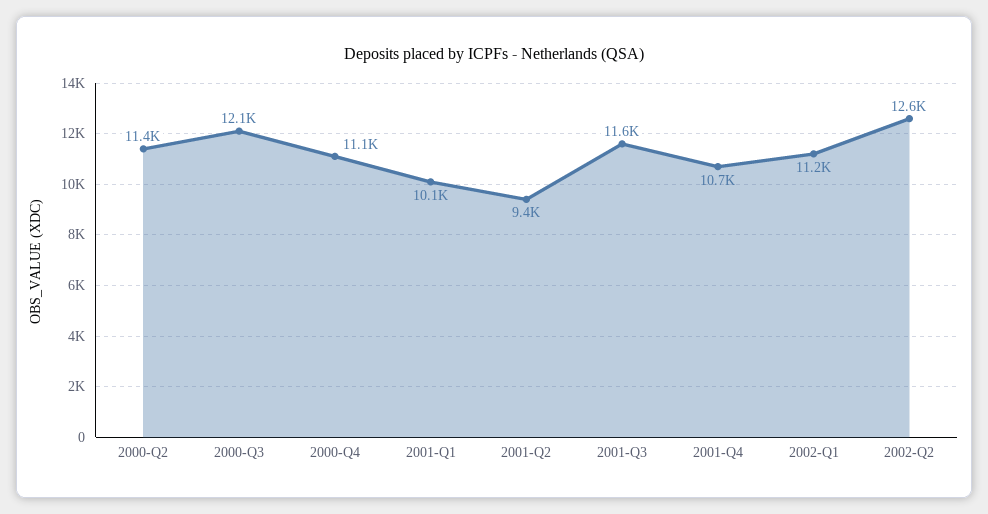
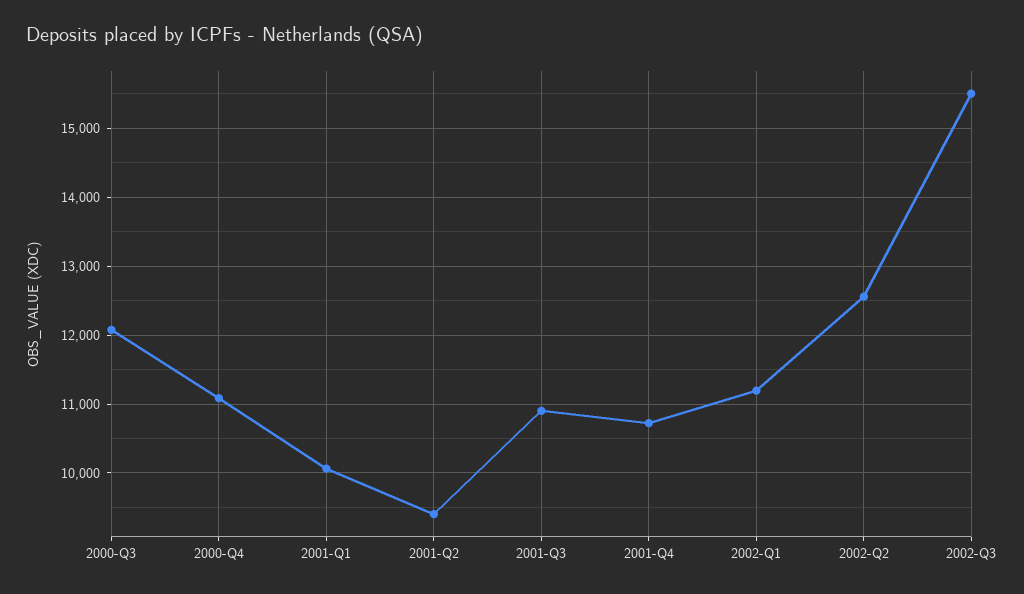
2000-Q2: 11400 -> none
2001-Q3: 11600 -> 10900
2002-Q3: none -> 15500

